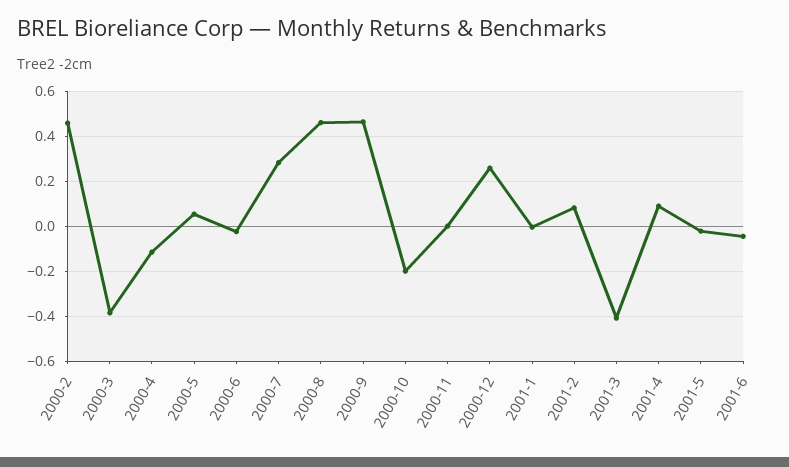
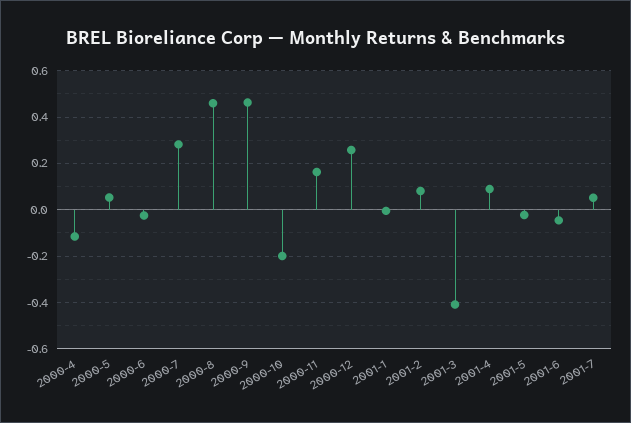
2000-2: 0.45 -> none
2000-3: -0.4 -> none
2000-11: 0 -> 0.15
2001-7: none -> 0.05

